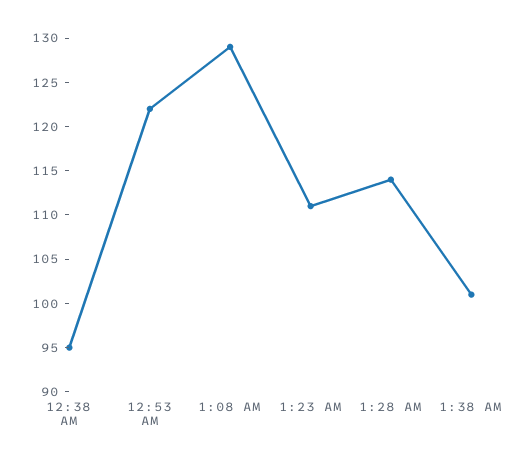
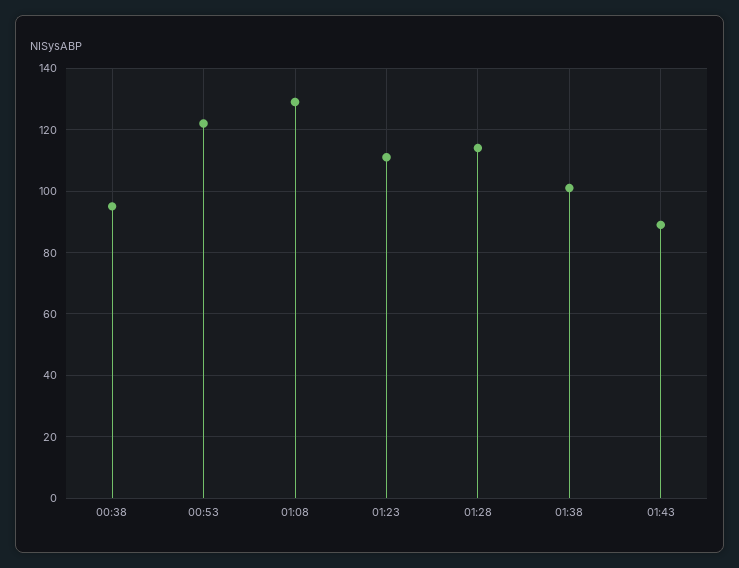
01:43: none -> 90

